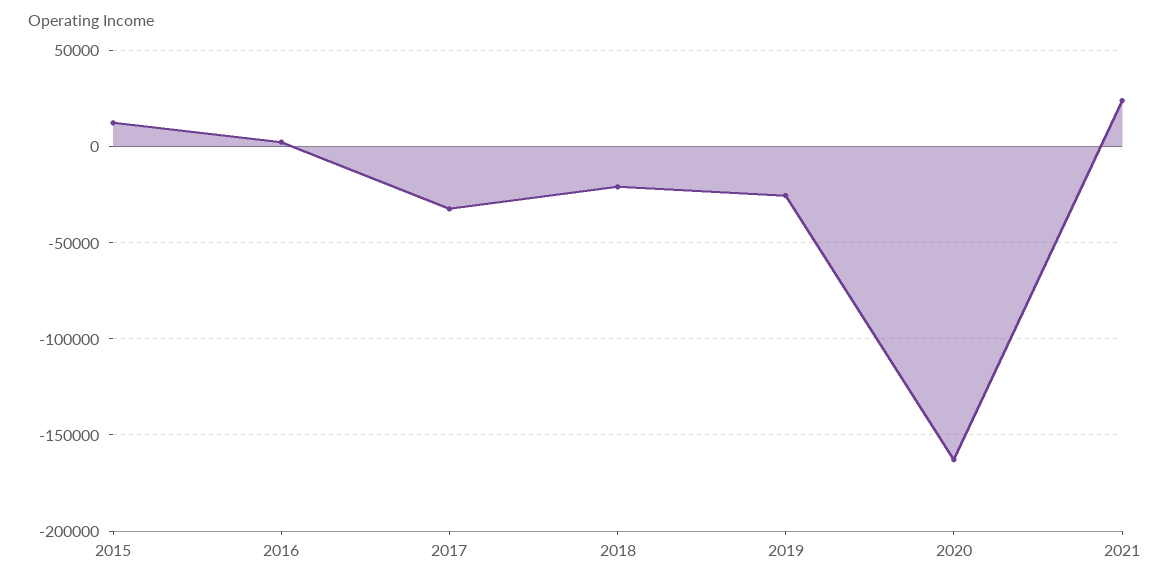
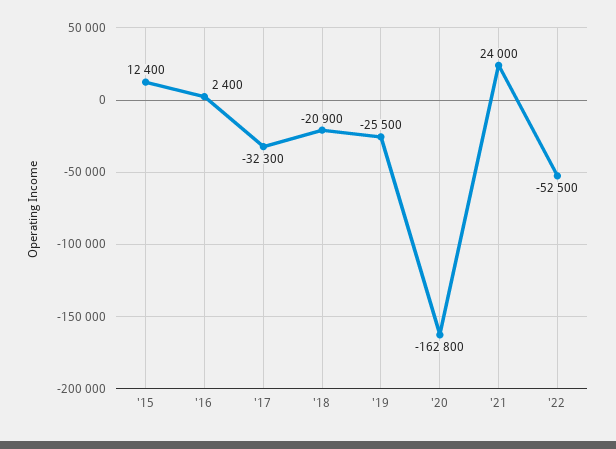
'22: none -> -52500

